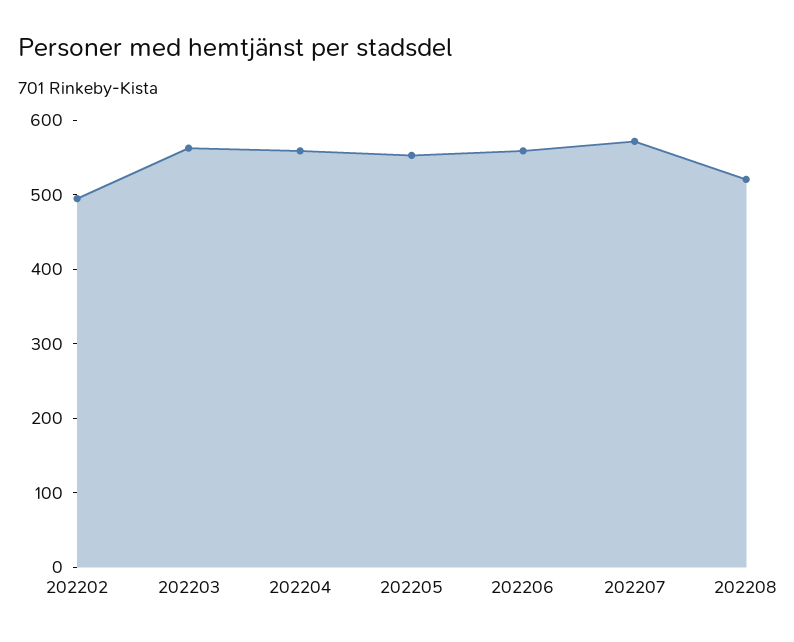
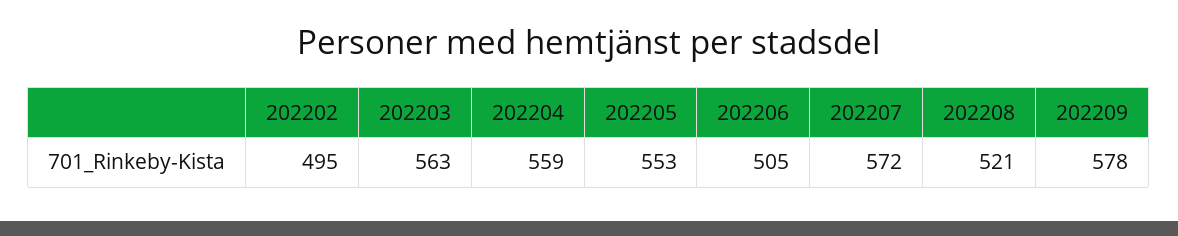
202206: 560 -> 505
202209: none -> 578

